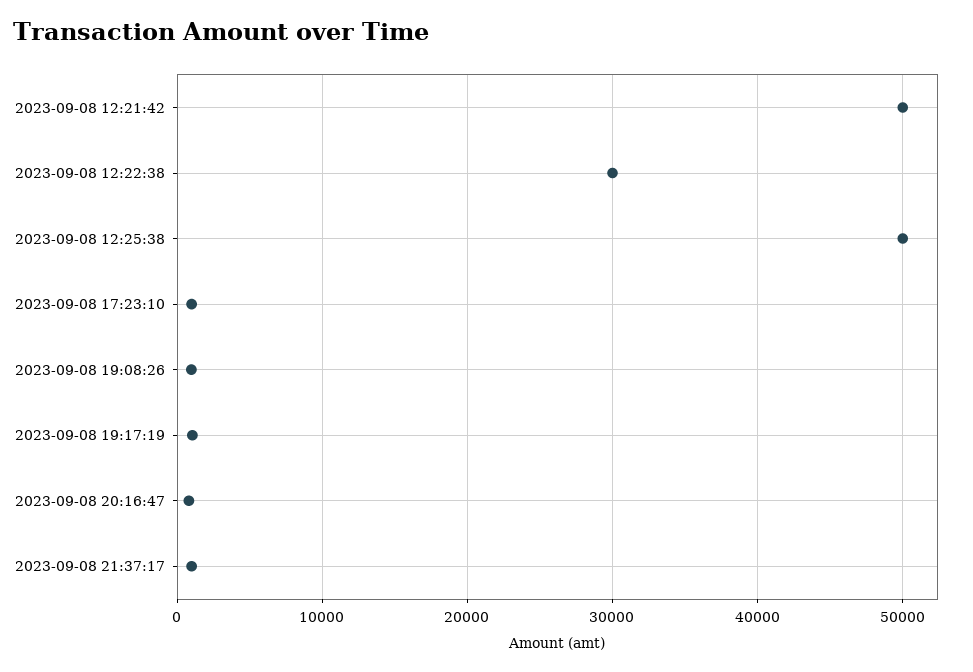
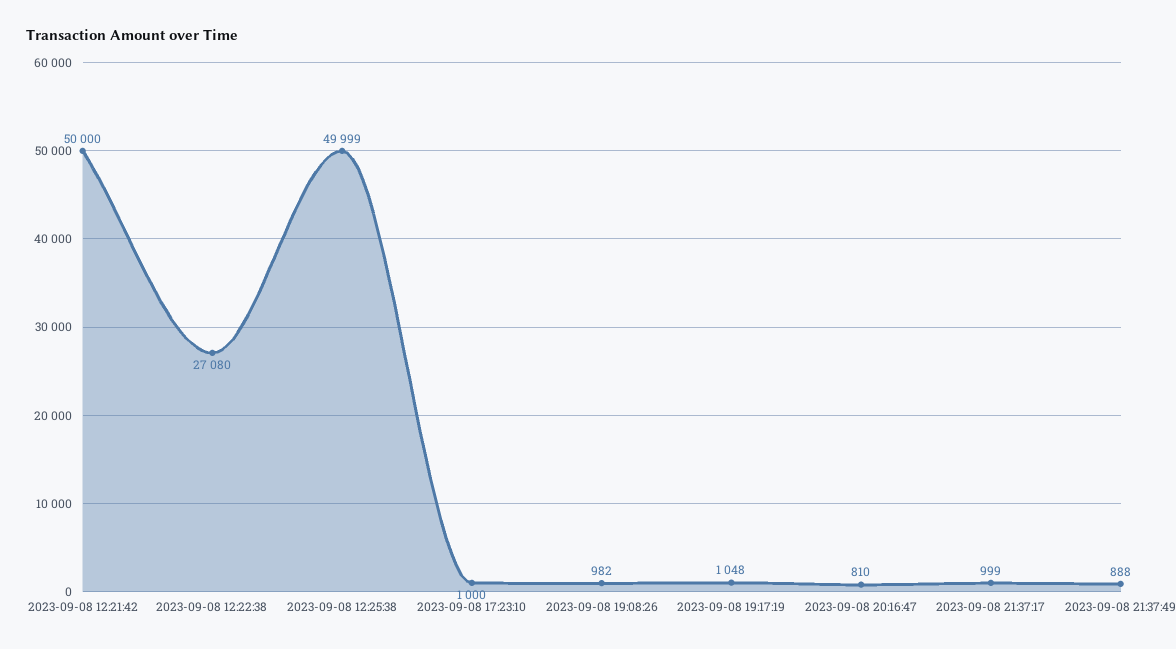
2023-09-08 12:22:38: 30000 -> 27080
2023-09-08 21:37:49: none -> 888

